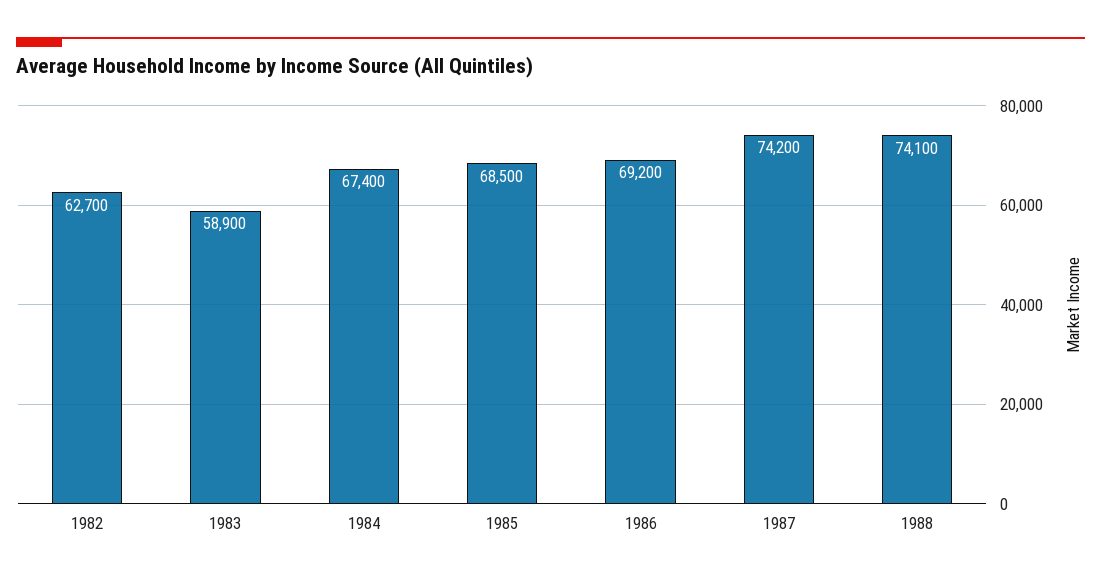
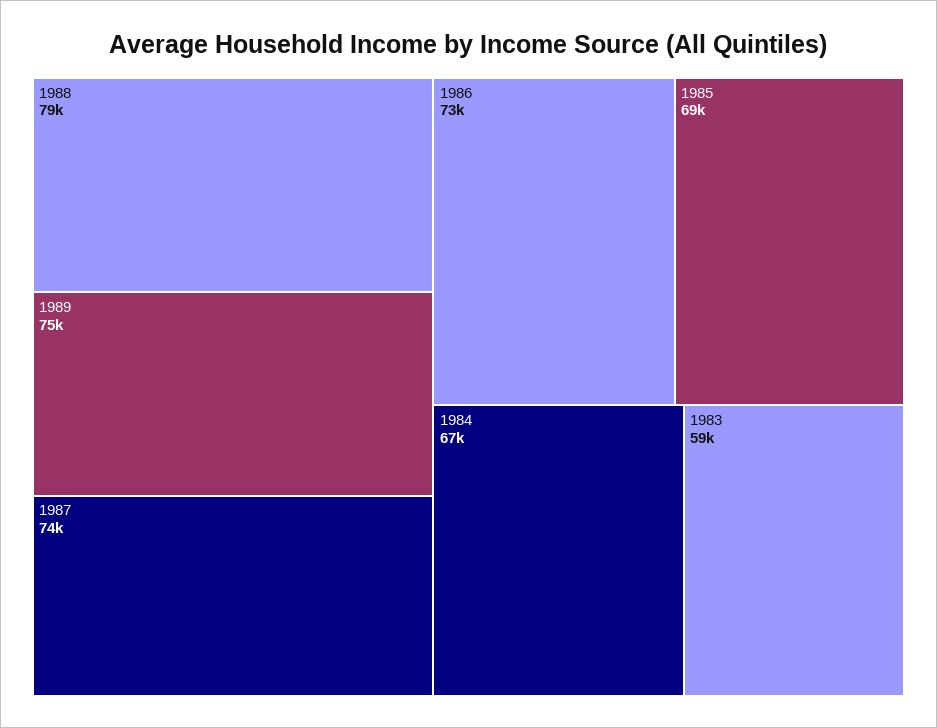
1982: 62700 -> none
1986: 69200 -> 73000
1988: 74100 -> 79000
1989: none -> 75000

